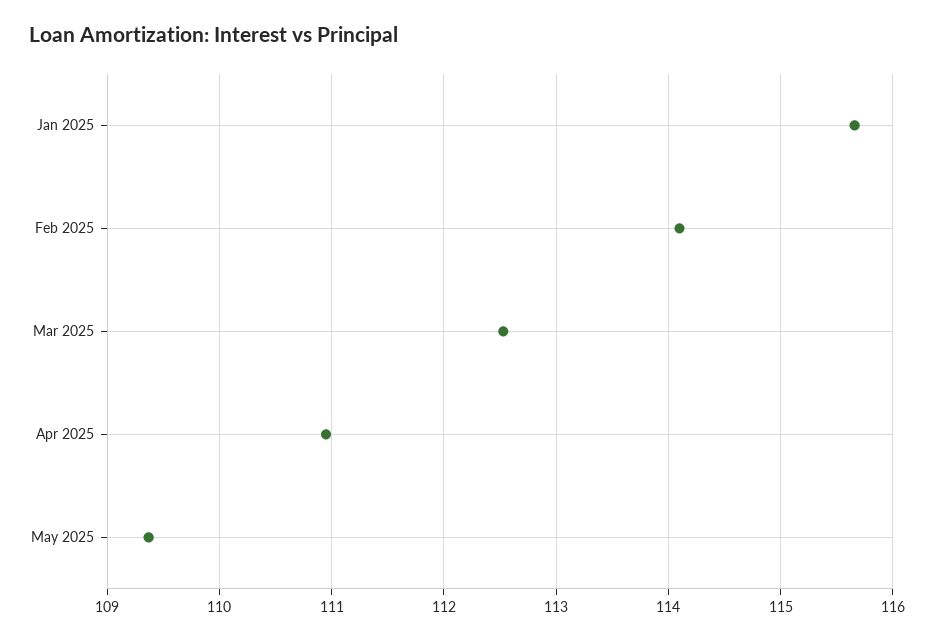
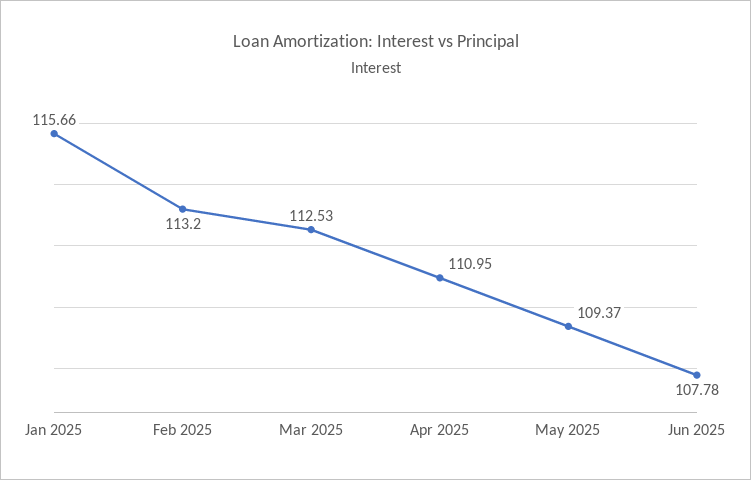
Feb 2025: 114.1 -> 113.2
Jun 2025: none -> 107.78

